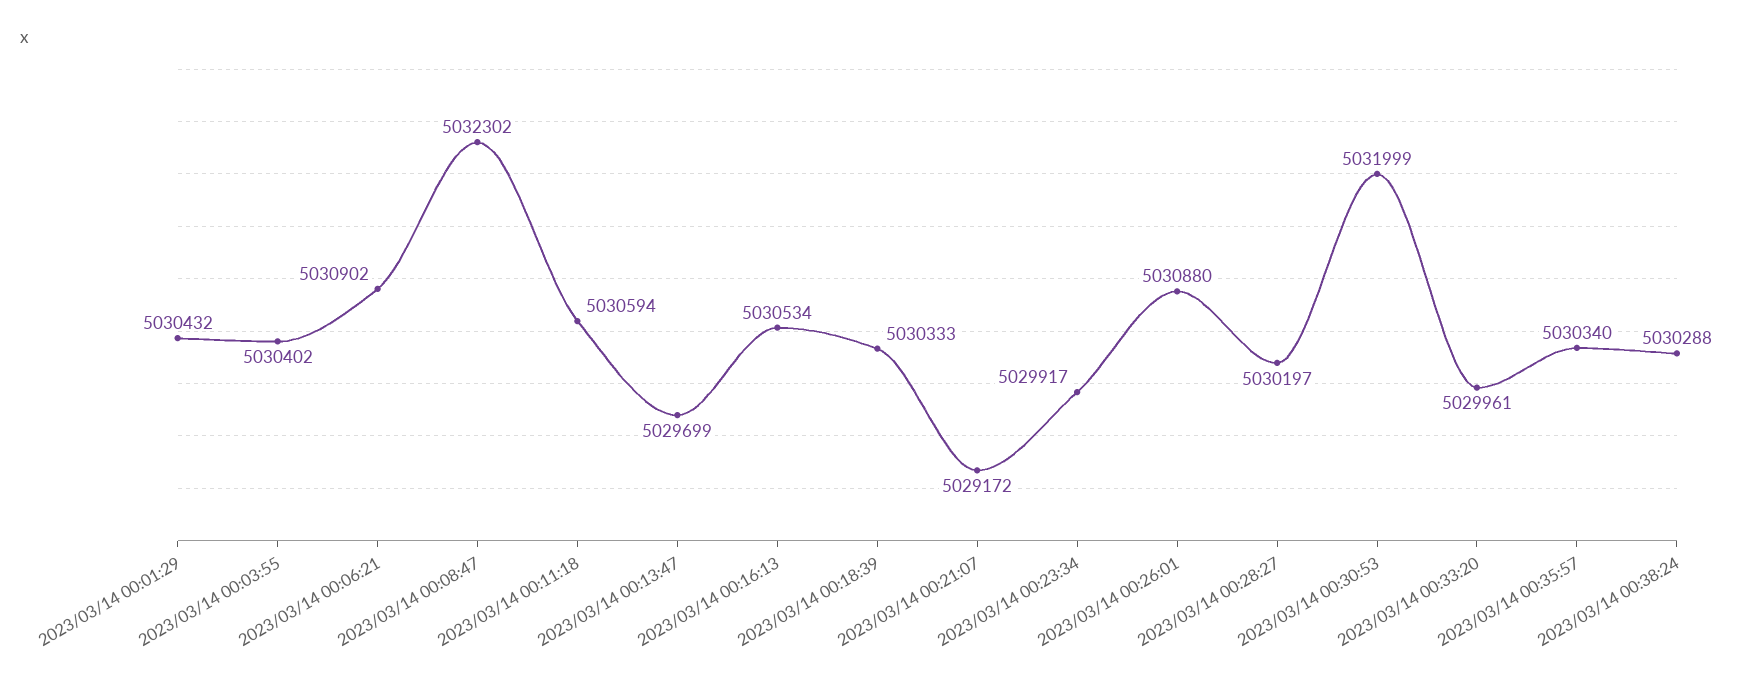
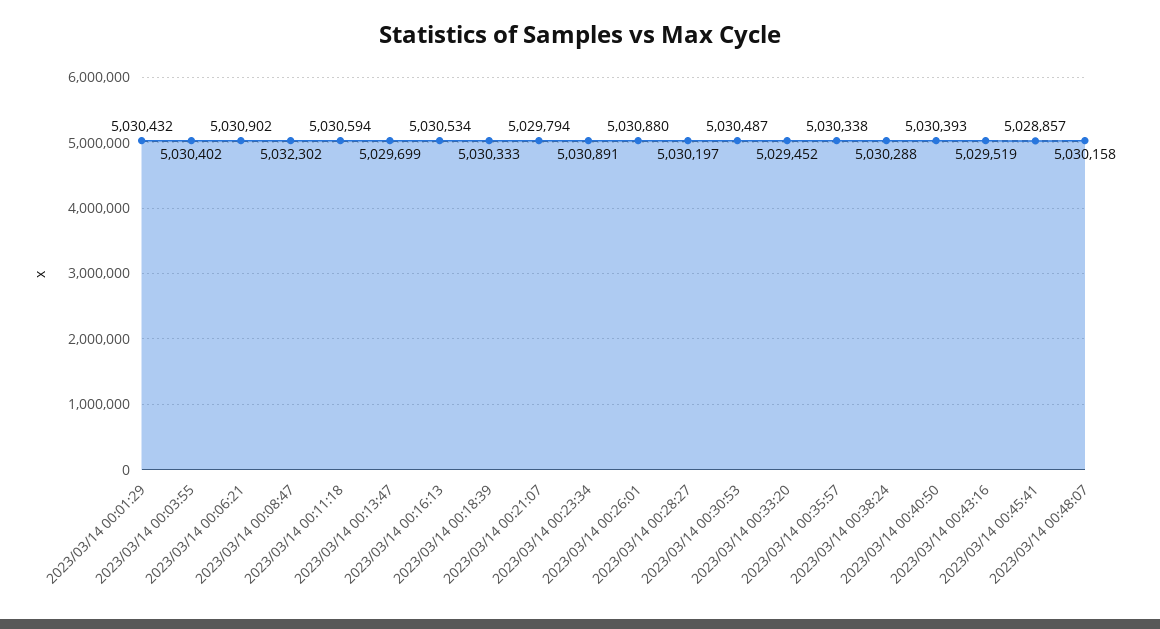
2023/03/14 00:21:07: 5029172 -> 5029794
2023/03/14 00:23:34: 5029917 -> 5030891
2023/03/14 00:30:53: 5031999 -> 5030487
2023/03/14 00:33:20: 5029961 -> 5029452
2023/03/14 00:35:57: 5030340 -> 5030338
2023/03/14 00:40:50: none -> 5030393
2023/03/14 00:43:16: none -> 5029519
2023/03/14 00:45:41: none -> 5028857
2023/03/14 00:48:07: none -> 5030158

